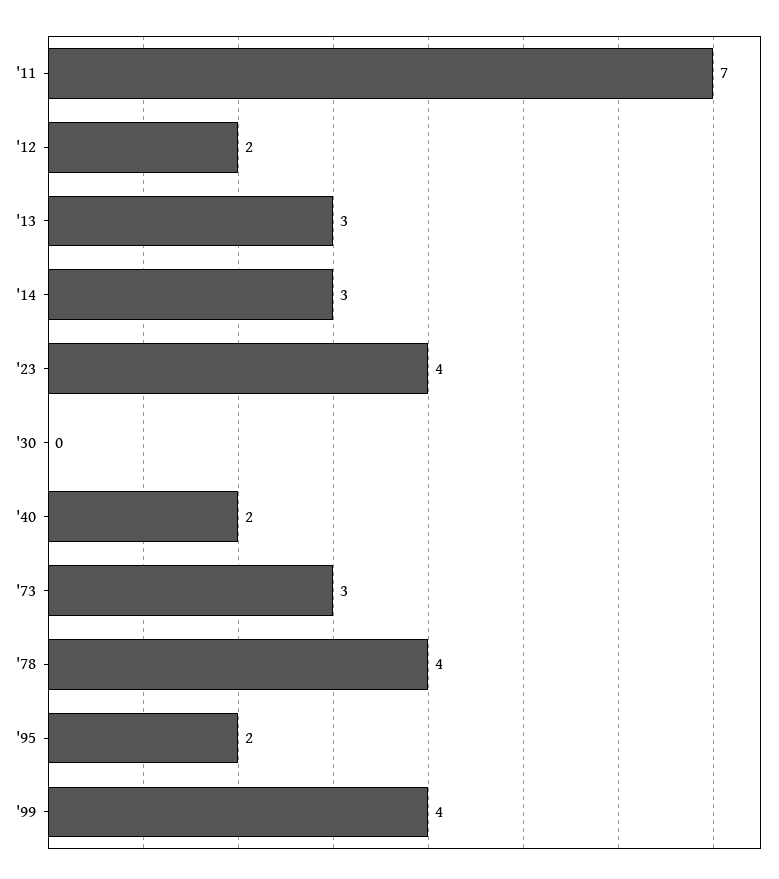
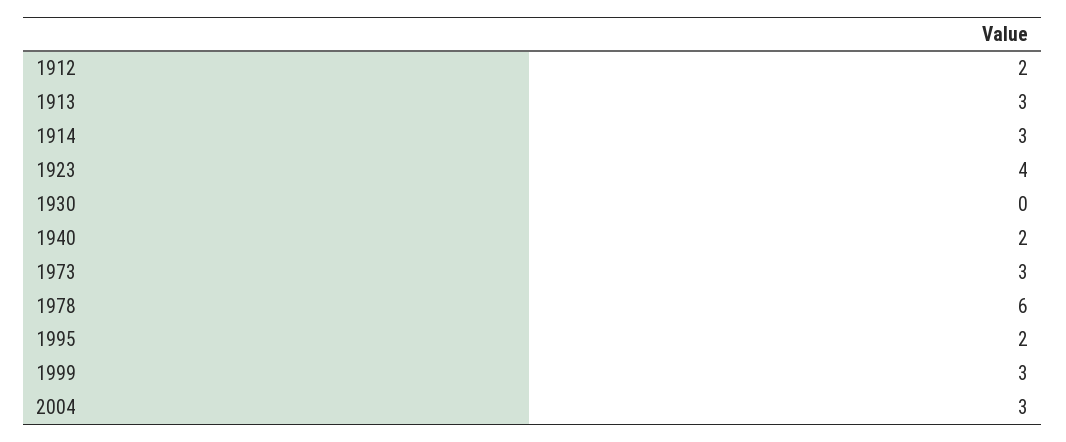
'11: 7 -> none
'78: 4 -> 6
'99: 4 -> 3
2004: none -> 3

